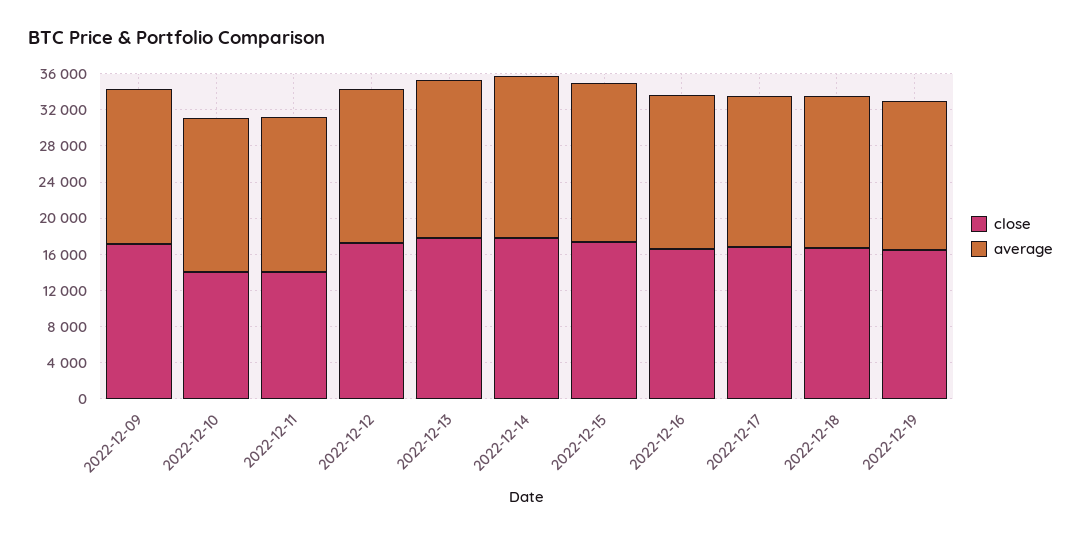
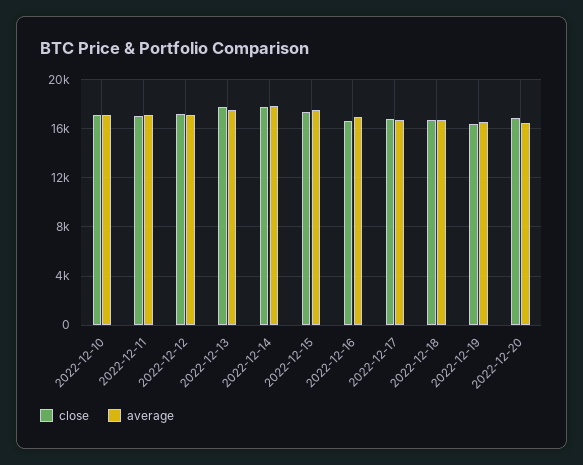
close, 2022-12-09: 17000 -> none
average, 2022-12-09: 17000 -> none
close, 2022-12-10: 14000 -> 17000
close, 2022-12-11: 14000 -> 17000
close, 2022-12-20: none -> 17000
average, 2022-12-20: none -> 16500

